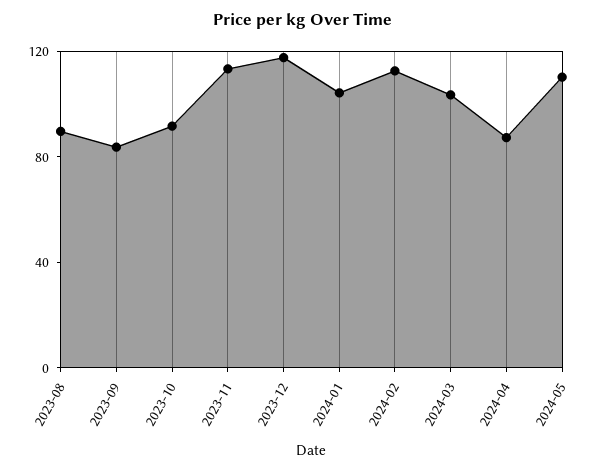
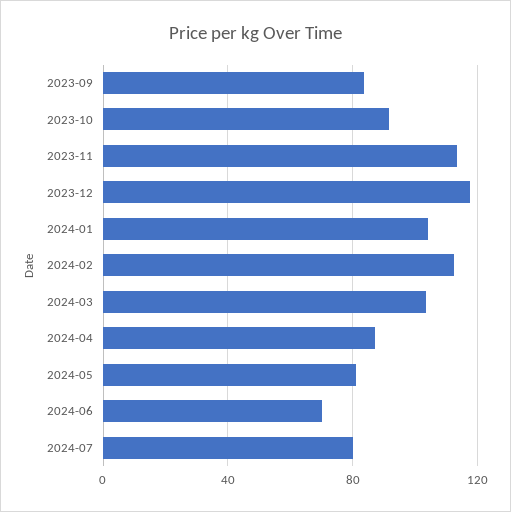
2023-08: 90 -> none
2024-05: 110 -> 80
2024-06: none -> 70
2024-07: none -> 80

